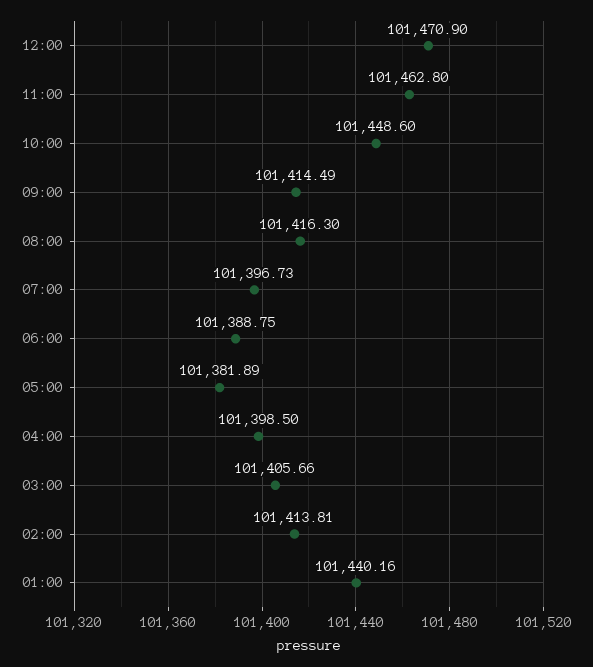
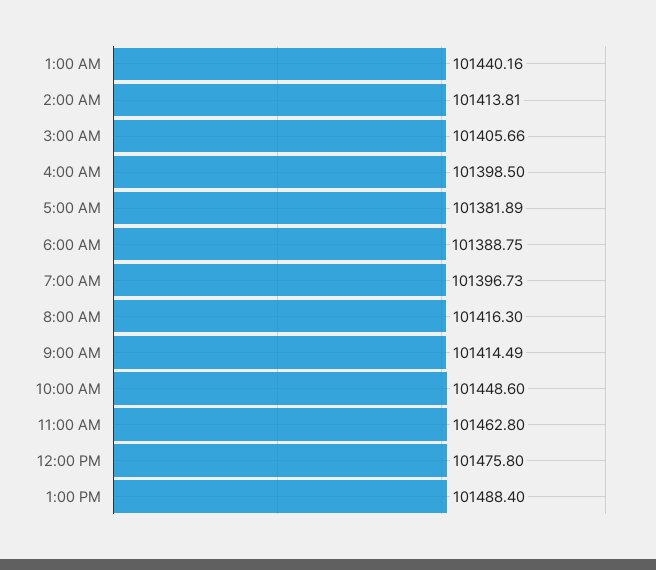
12:00: 101470.9 -> 101475.8
1:00 PM: none -> 101488.4

